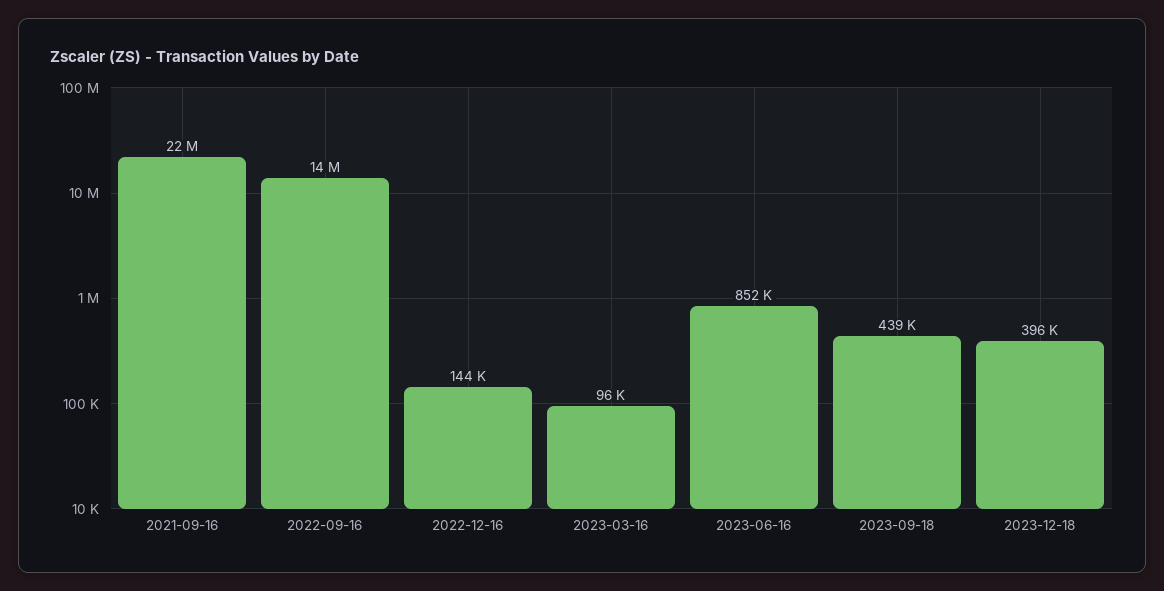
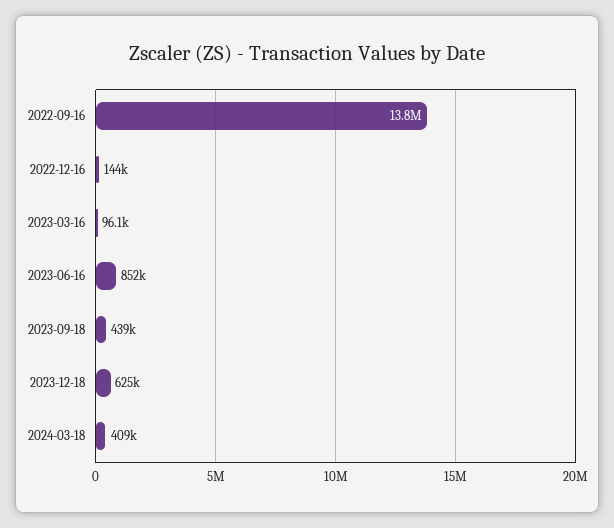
2021-09-16: 22000000 -> none
2023-12-18: 396000 -> 625000
2024-03-18: none -> 409000

